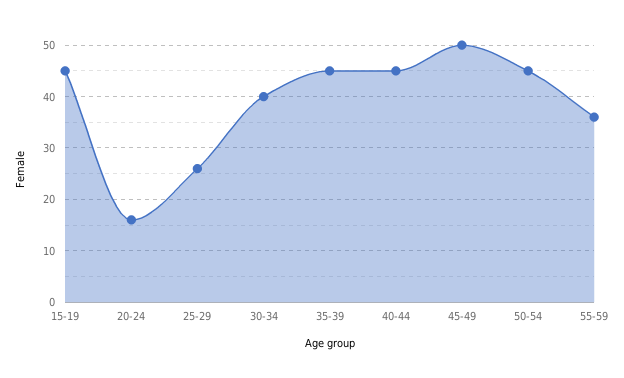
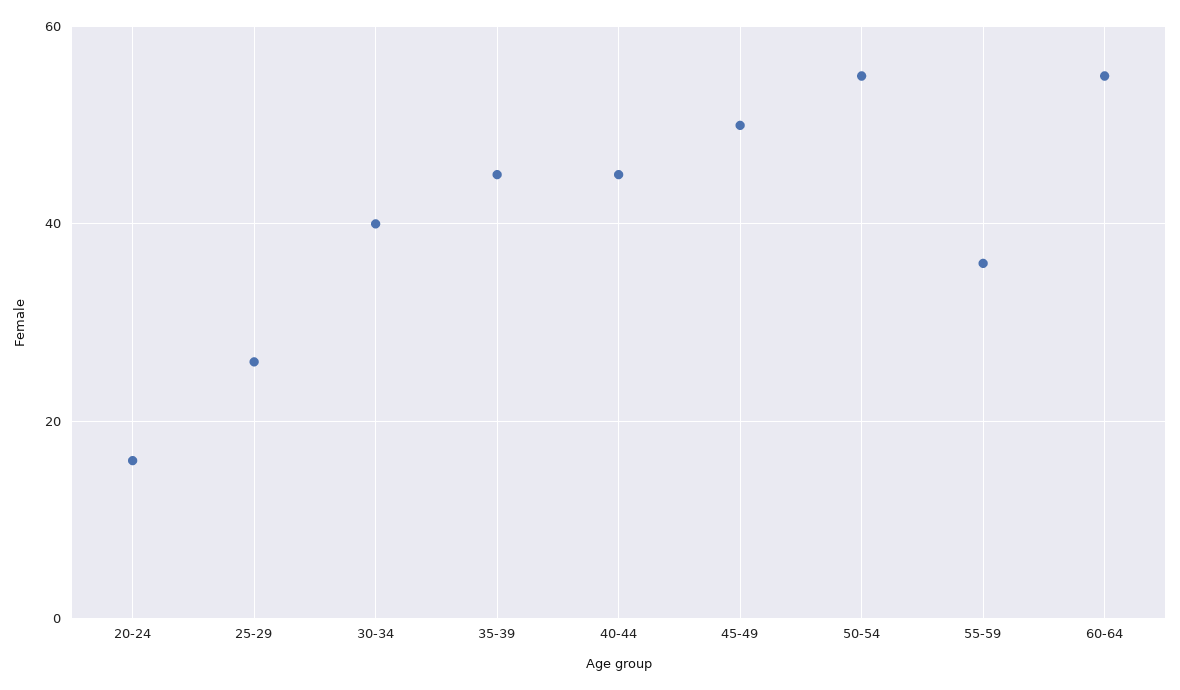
15-19: 45 -> none
50-54: 45 -> 55
60-64: none -> 55

